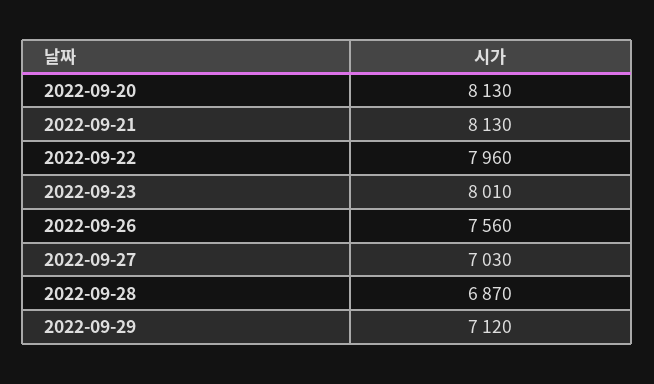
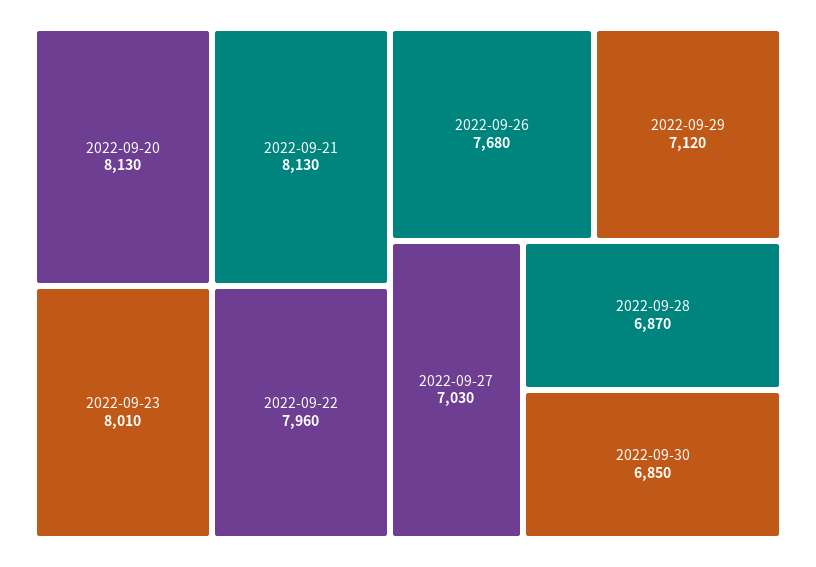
2022-09-26: 7560 -> 7680
2022-09-30: none -> 6850

